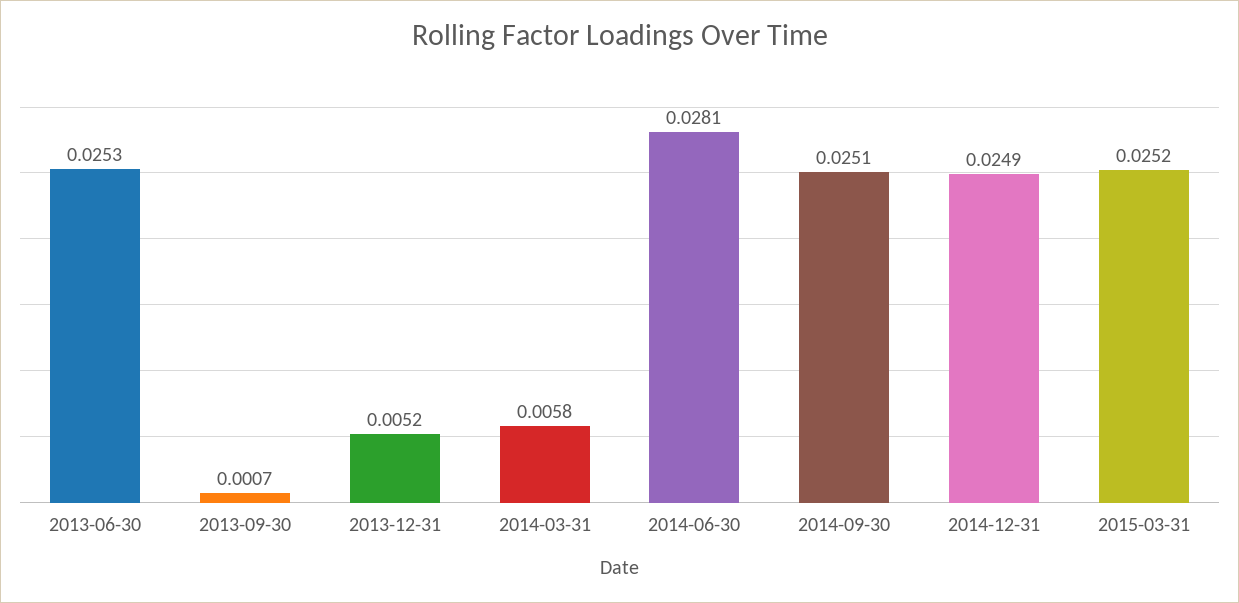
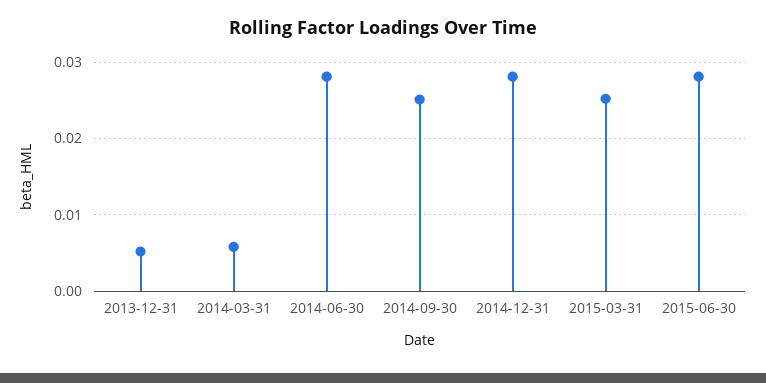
2013-06-30: 0.0253 -> none
2013-09-30: 0.0007 -> none
2014-12-31: 0.0249 -> 0.028
2015-06-30: none -> 0.028

